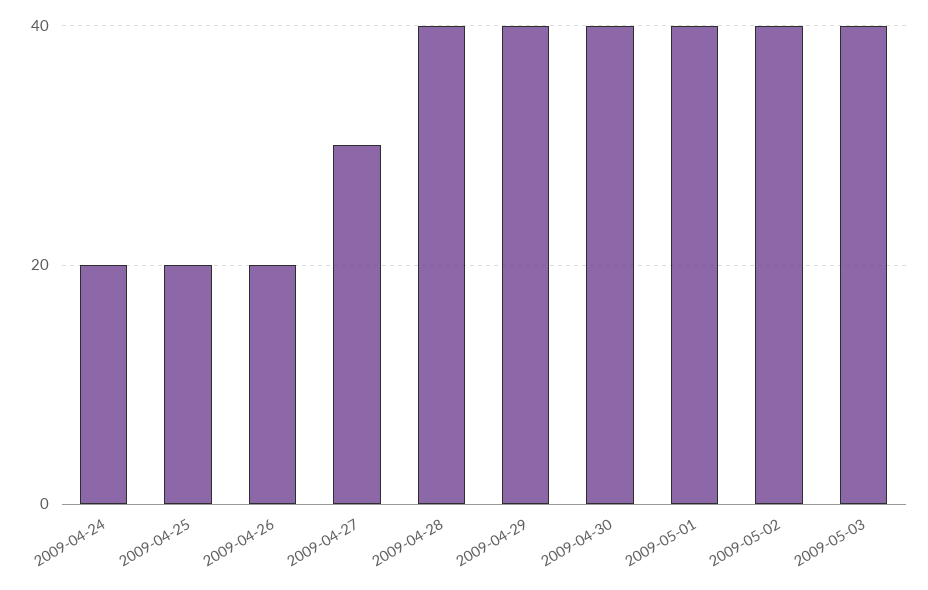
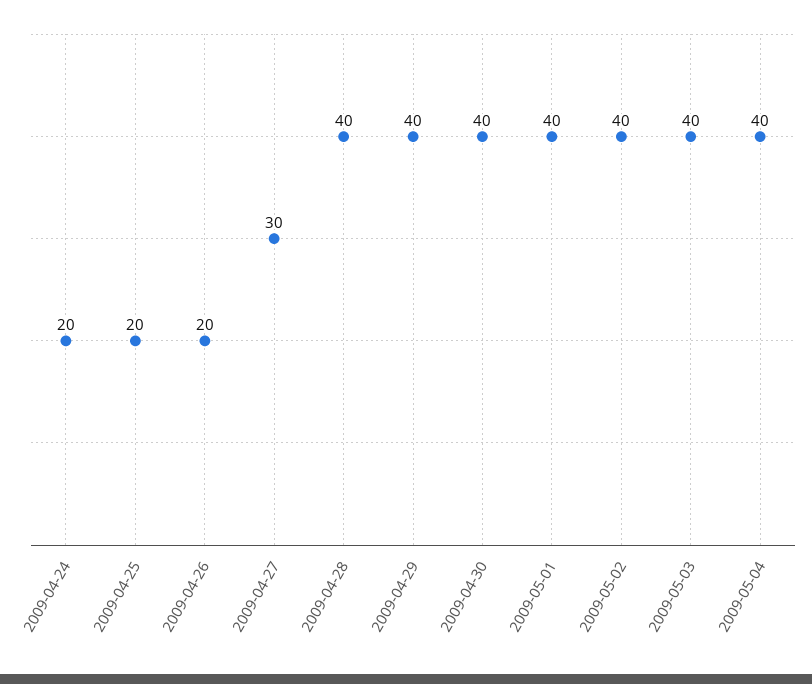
2009-05-04: none -> 40

